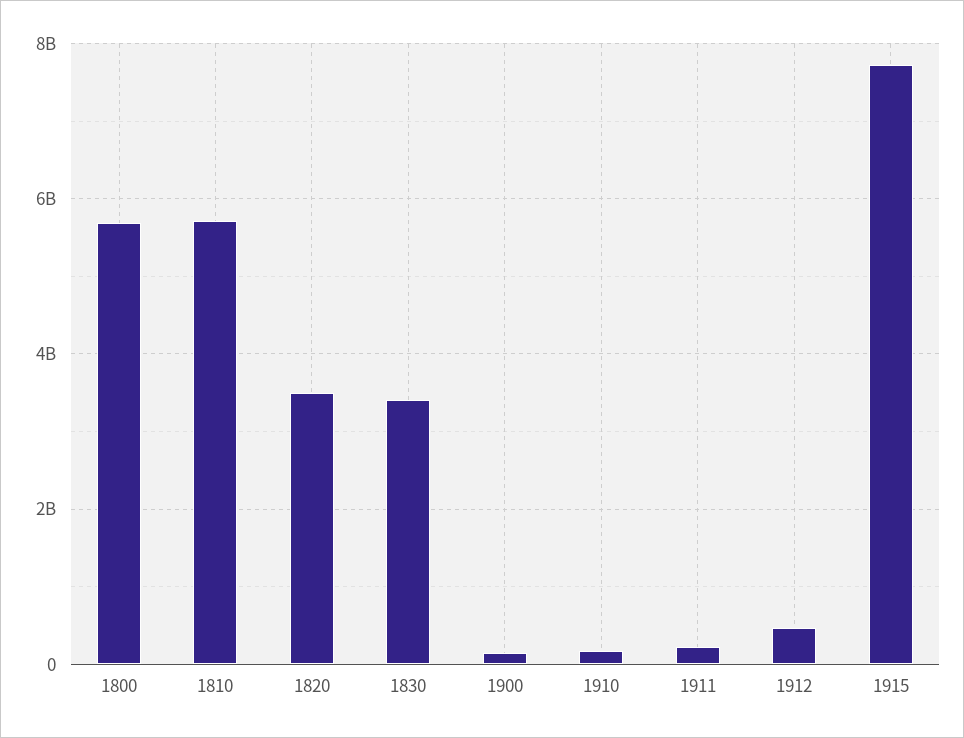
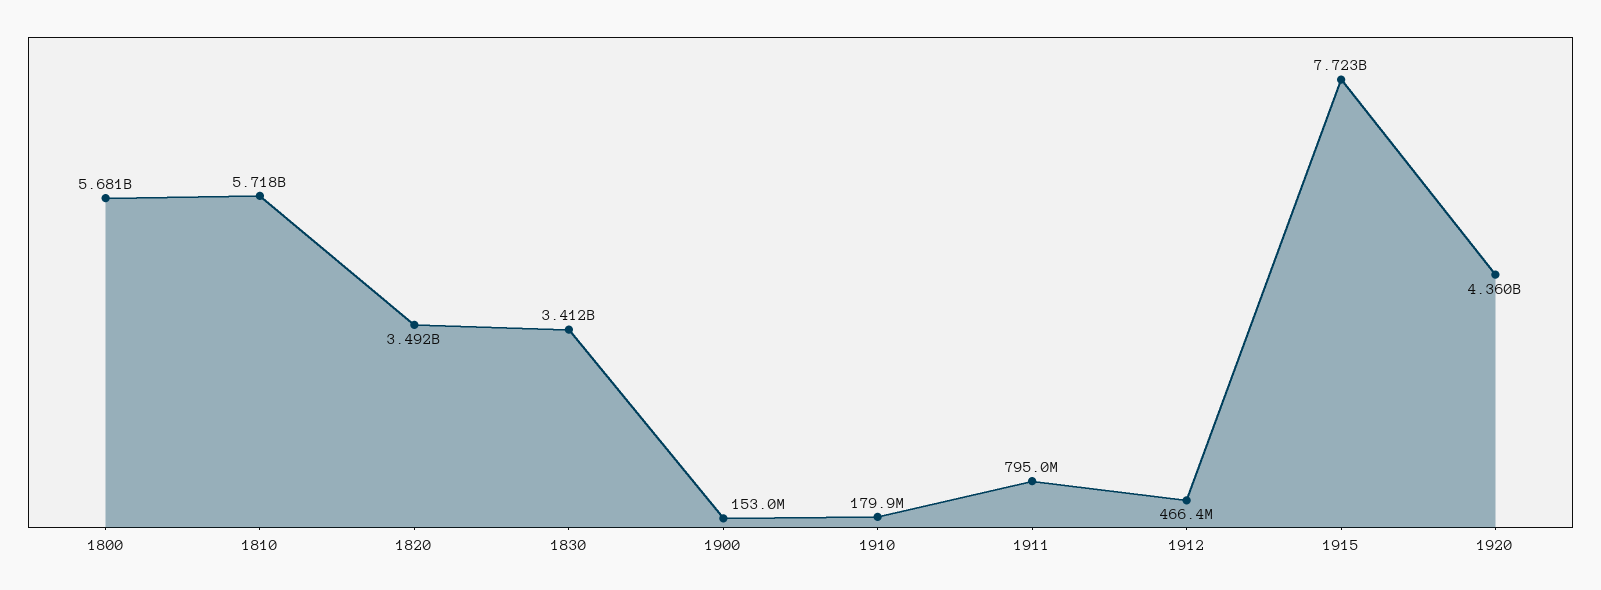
1911: 200000000 -> 795000000
1920: none -> 4360000000

